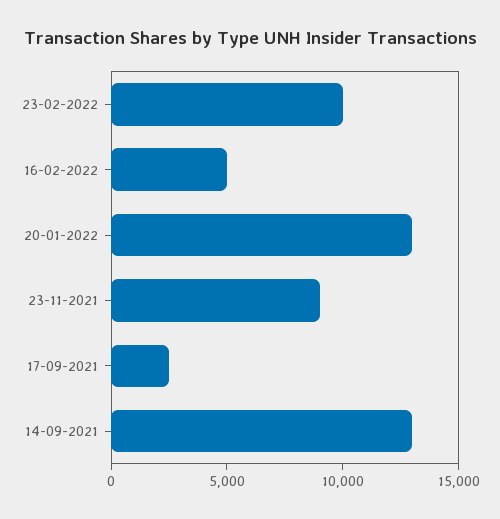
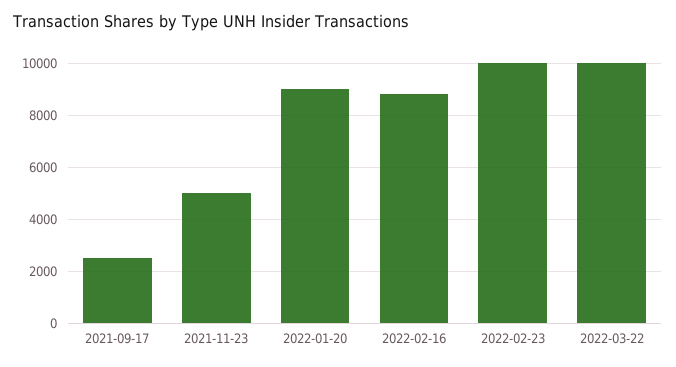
16-02-2022: 5000 -> 8750
20-01-2022: 13000 -> 9000
23-11-2021: 9000 -> 5000
14-09-2021: 13000 -> none
2022-03-22: none -> 10000

